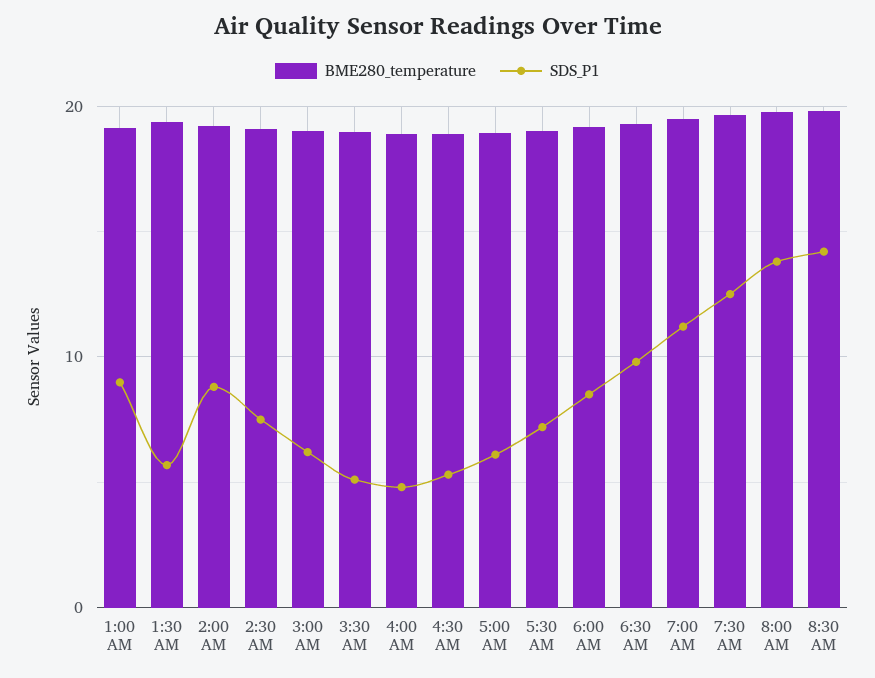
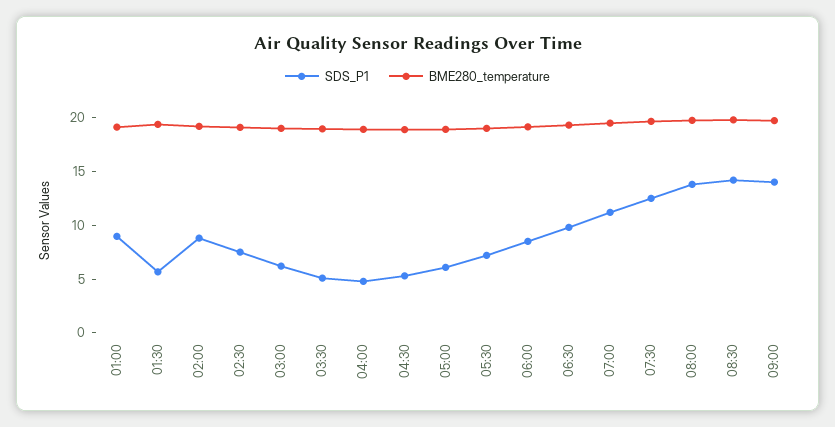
SDS_P1, 09:00: none -> 14
BME280_temperature, 09:00: none -> 20

